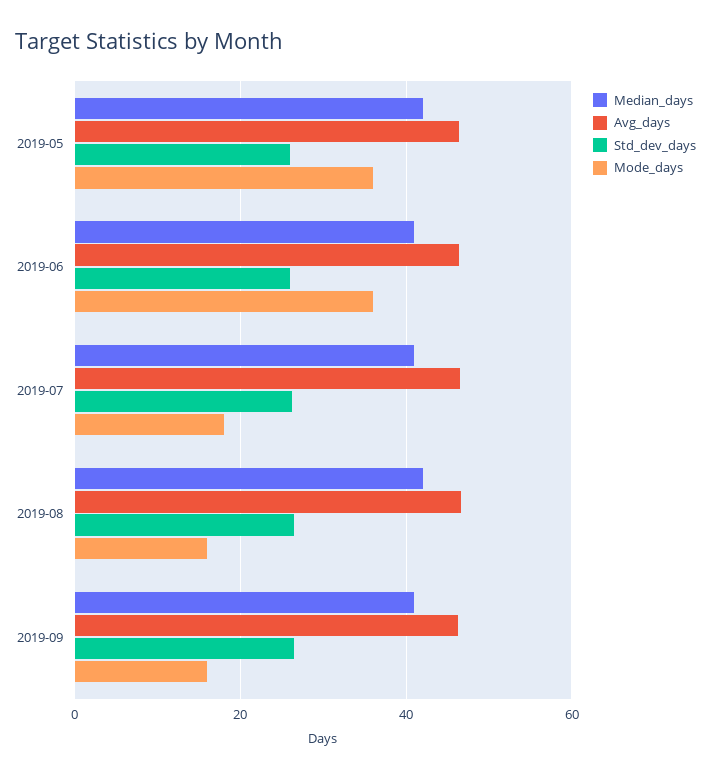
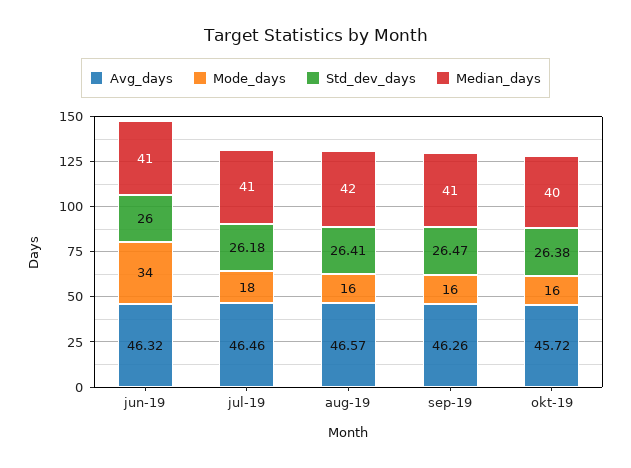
Median_days, 2019-05: 42 -> none
Avg_days, 2019-05: 46 -> none
Std_dev_days, 2019-05: 26 -> none
Mode_days, 2019-05: 36 -> none
Mode_days, 2019-06: 36 -> 34
Avg_days, okt-19: none -> 45.72
Mode_days, okt-19: none -> 16
Std_dev_days, okt-19: none -> 26.38
Median_days, okt-19: none -> 40

